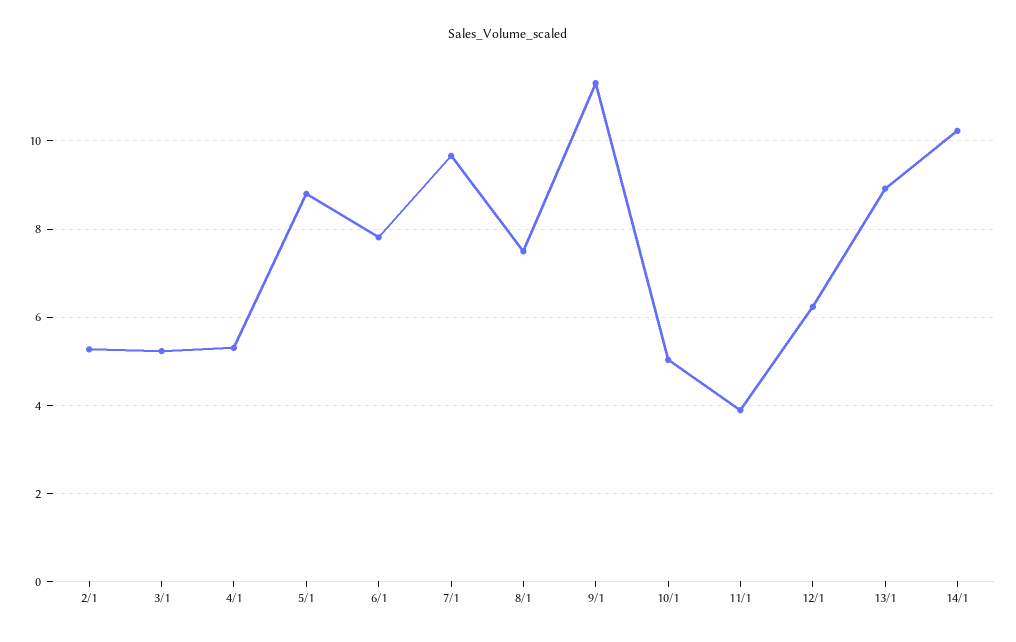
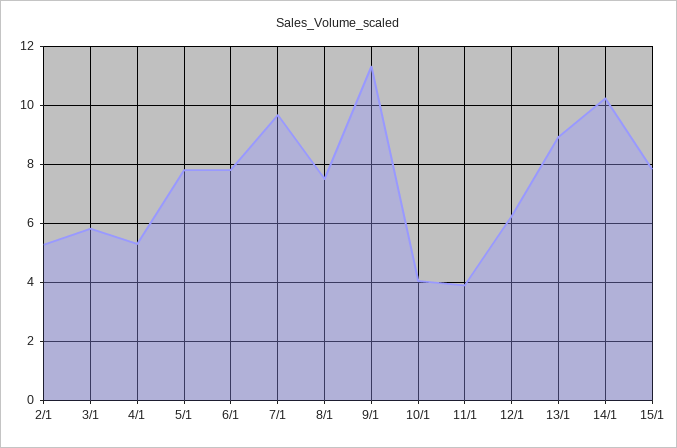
3/1: 5.2 -> 5.75
5/1: 8.8 -> 7.75
10/1: 5 -> 4
15/1: none -> 7.75

